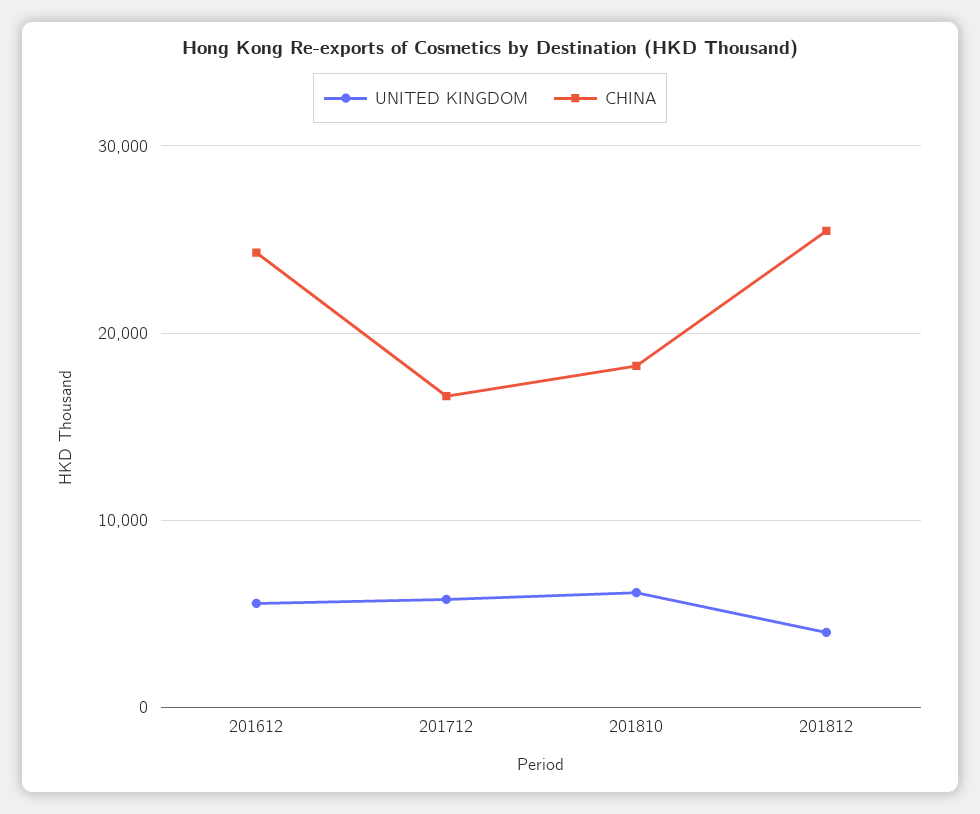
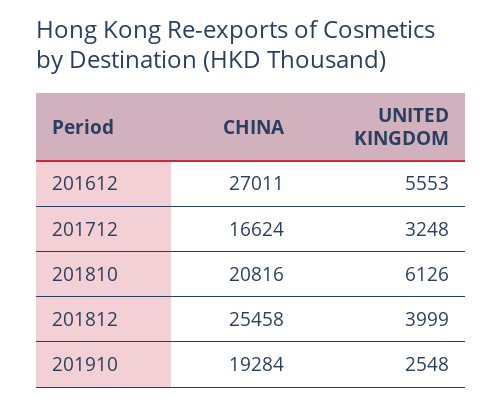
CHINA, 201612: 24000 -> 27011
UNITED KINGDOM, 201712: 6000 -> 3248
CHINA, 201810: 18000 -> 20816
CHINA, 201910: none -> 19284
UNITED KINGDOM, 201910: none -> 2548

